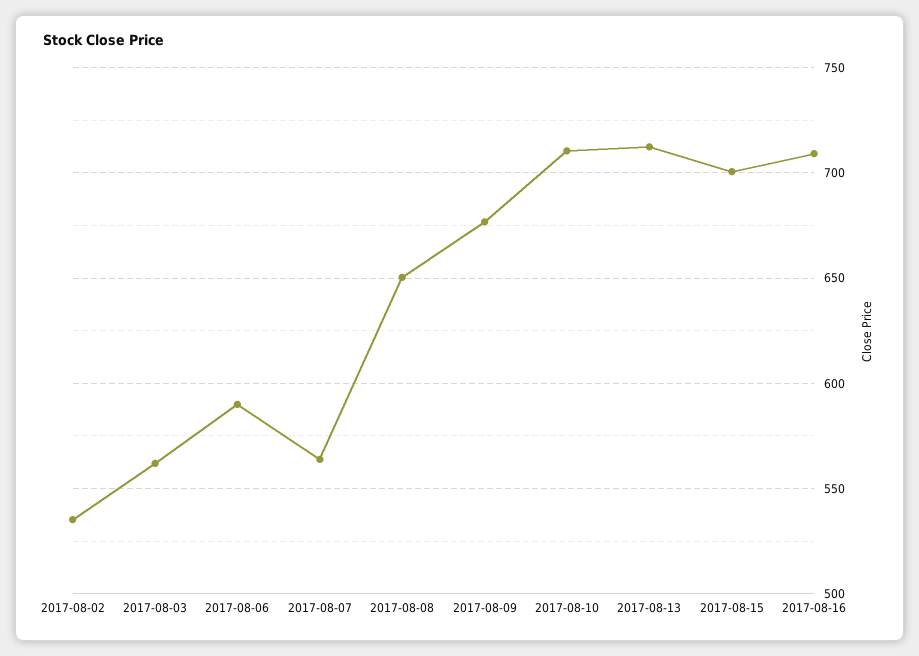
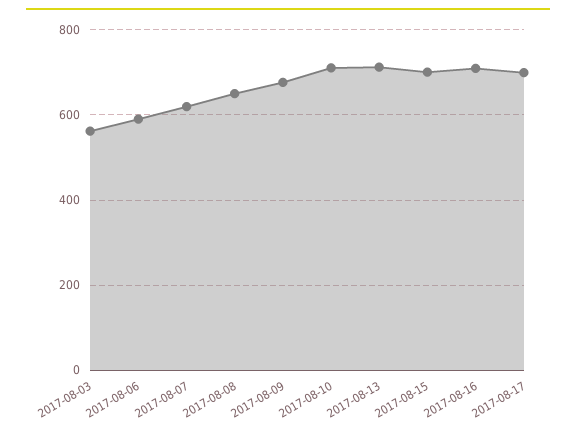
2017-08-02: 535 -> none
2017-08-07: 565 -> 620
2017-08-17: none -> 700

